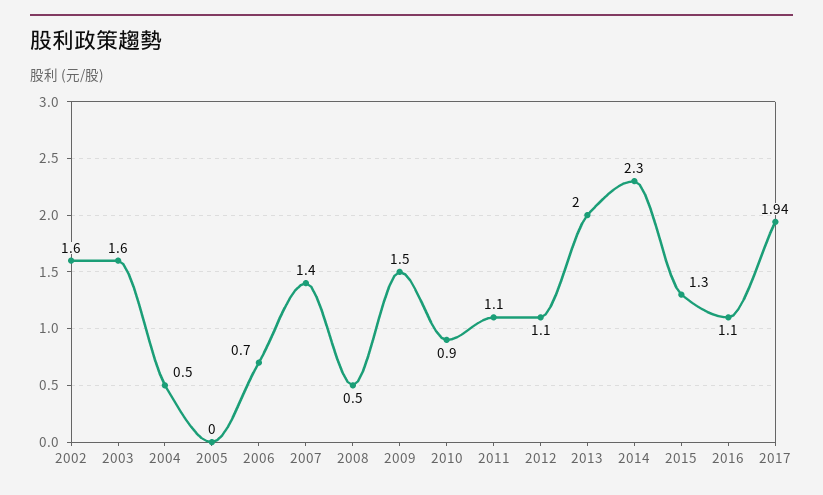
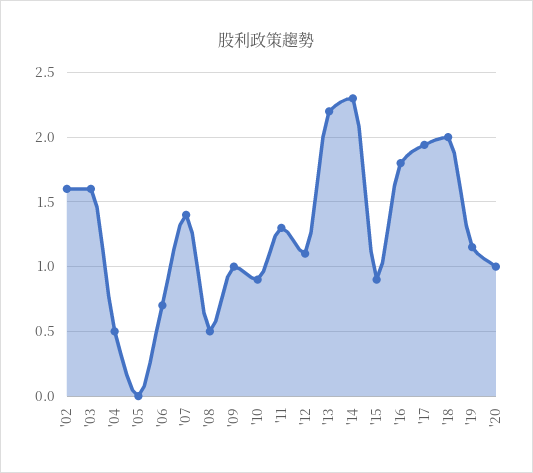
2009: 1.5 -> 1
2011: 1.1 -> 1.3
2013: 2 -> 2.2
2015: 1.3 -> 0.9
2016: 1.1 -> 1.8
'18: none -> 2
'19: none -> 1.15
'20: none -> 1

